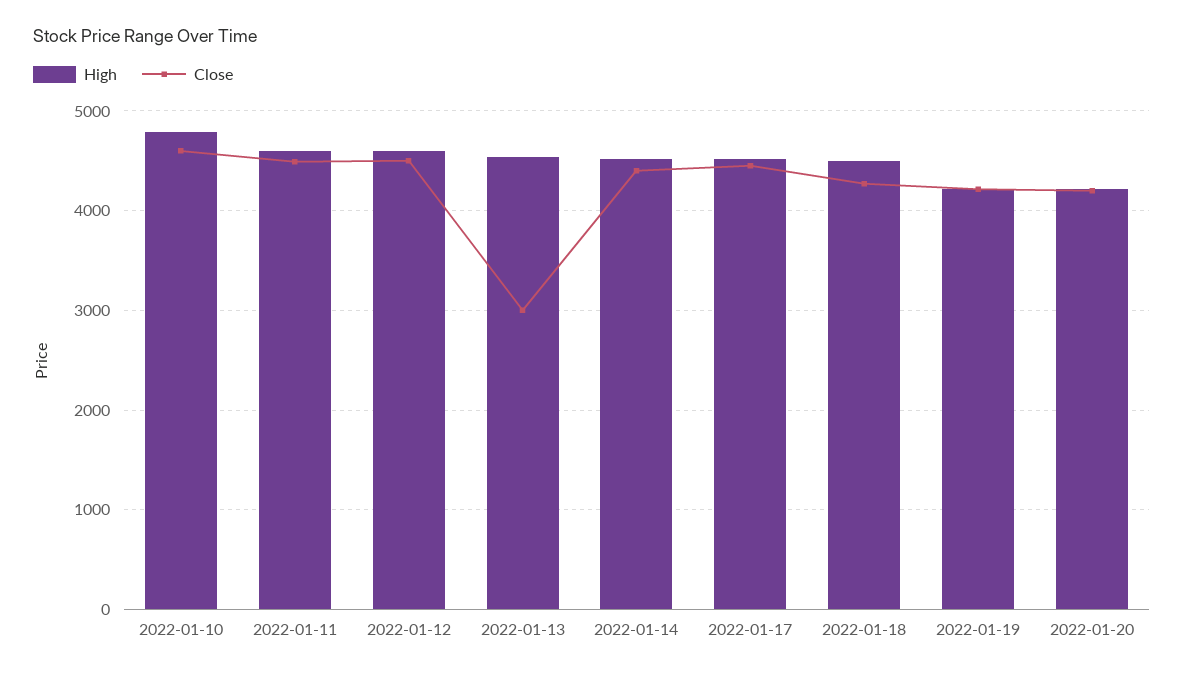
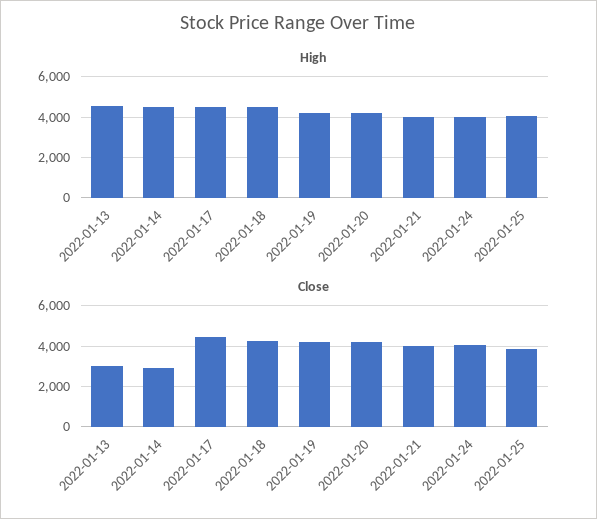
High, 2022-01-10: 4800 -> none
Close, 2022-01-10: 4600 -> none
High, 2022-01-11: 4600 -> none
Close, 2022-01-11: 4500 -> none
High, 2022-01-12: 4600 -> none
Close, 2022-01-12: 4500 -> none
Close, 2022-01-14: 4400 -> 3000
High, 2022-01-21: none -> 4000
High, 2022-01-24: none -> 4000
High, 2022-01-25: none -> 4000
Close, 2022-01-21: none -> 4000
Close, 2022-01-24: none -> 4000
Close, 2022-01-25: none -> 4000

